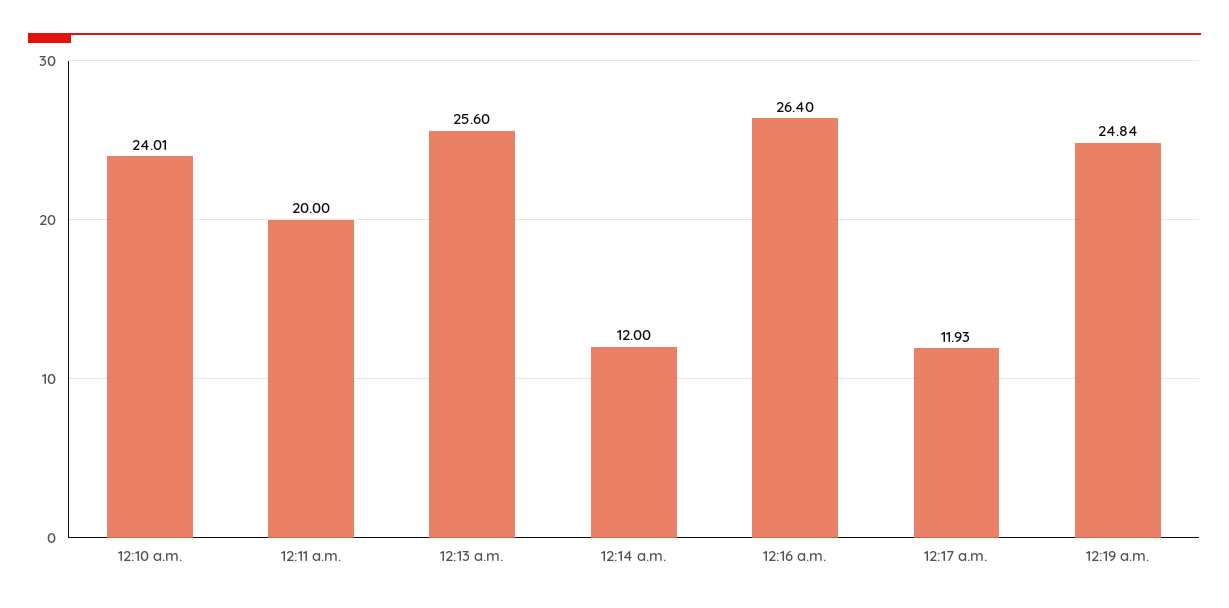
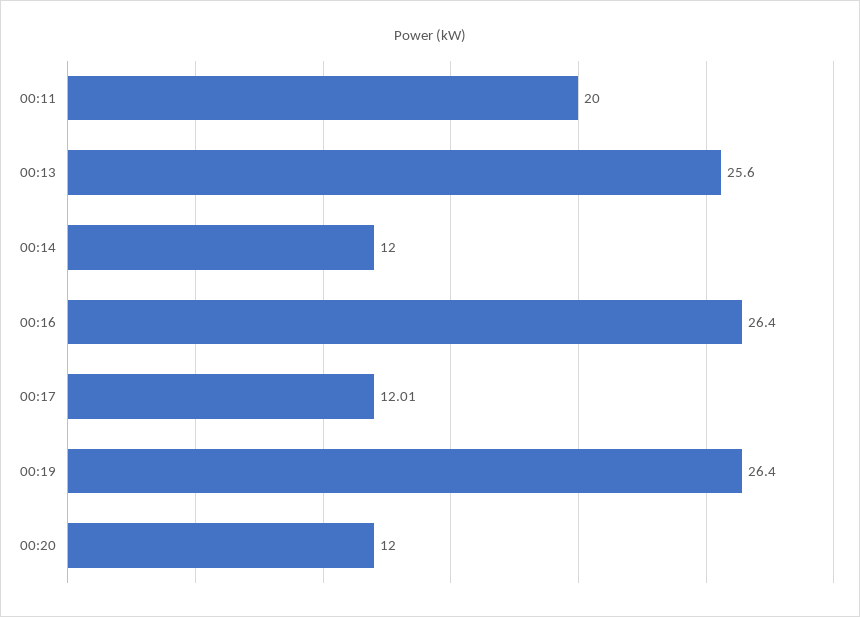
12:10 a.m.: 24.01 -> none
12:17 a.m.: 11.93 -> 12.01
12:19 a.m.: 24.84 -> 26.4
00:20: none -> 12

